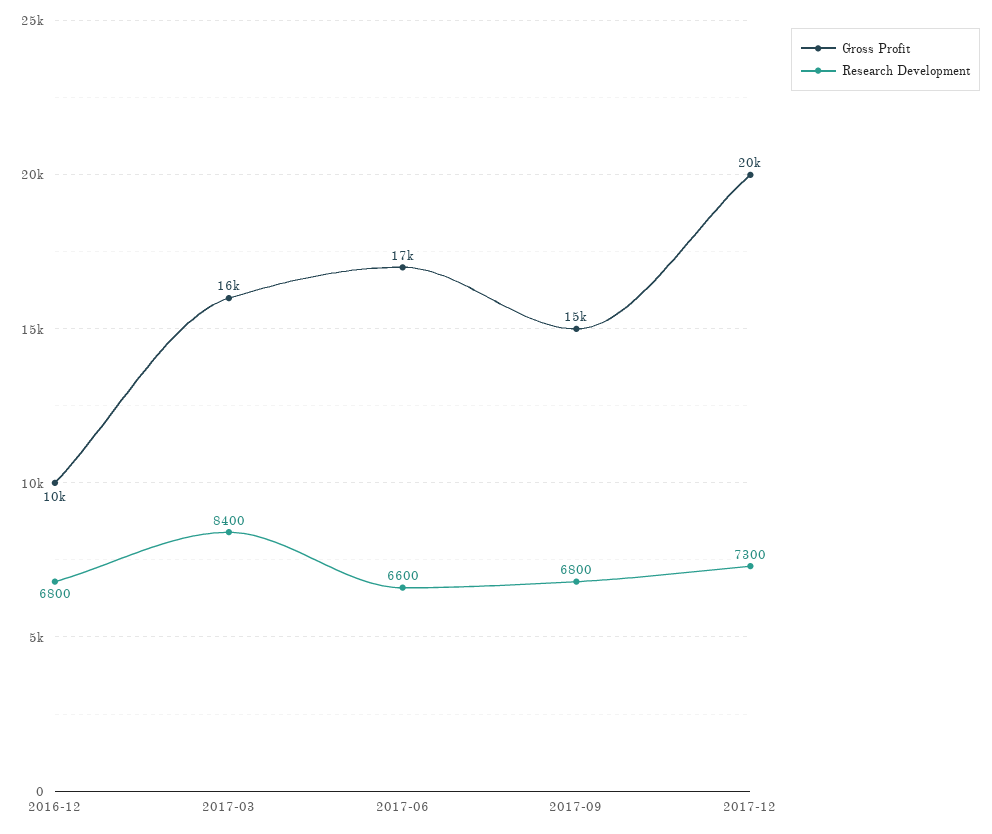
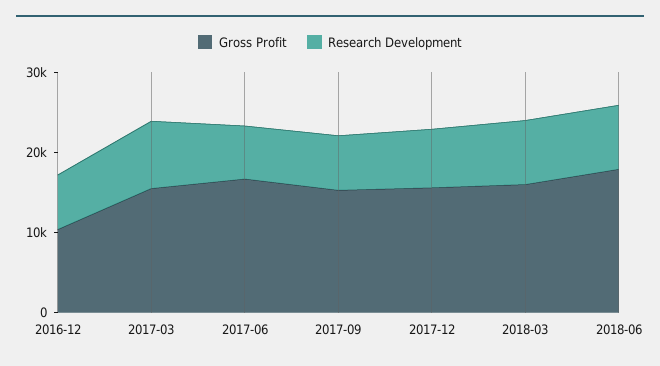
Gross Profit, 2017-12: 20000 -> 16000
Gross Profit, 2018-03: none -> 16000
Research Development, 2018-03: none -> 8000
Gross Profit, 2018-06: none -> 18000
Research Development, 2018-06: none -> 8000

